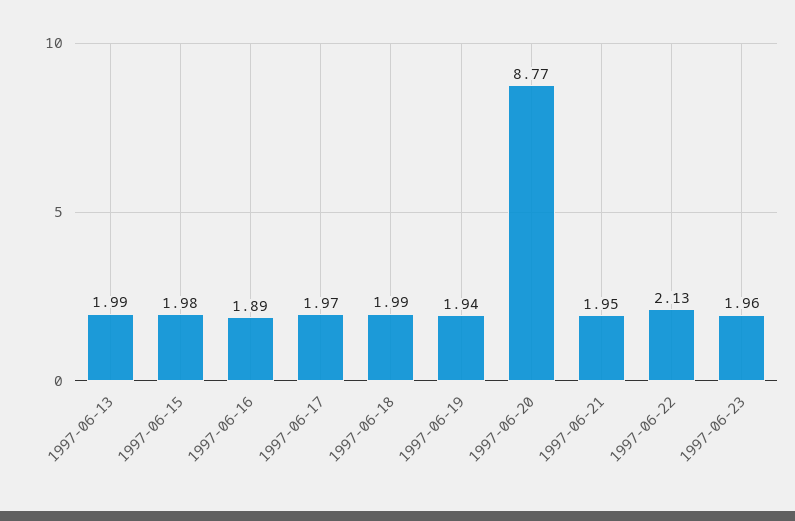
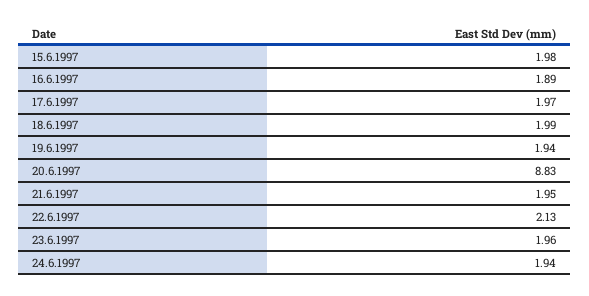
1997-06-13: 1.99 -> none
1997-06-20: 8.77 -> 8.83
24.6.1997: none -> 1.94

